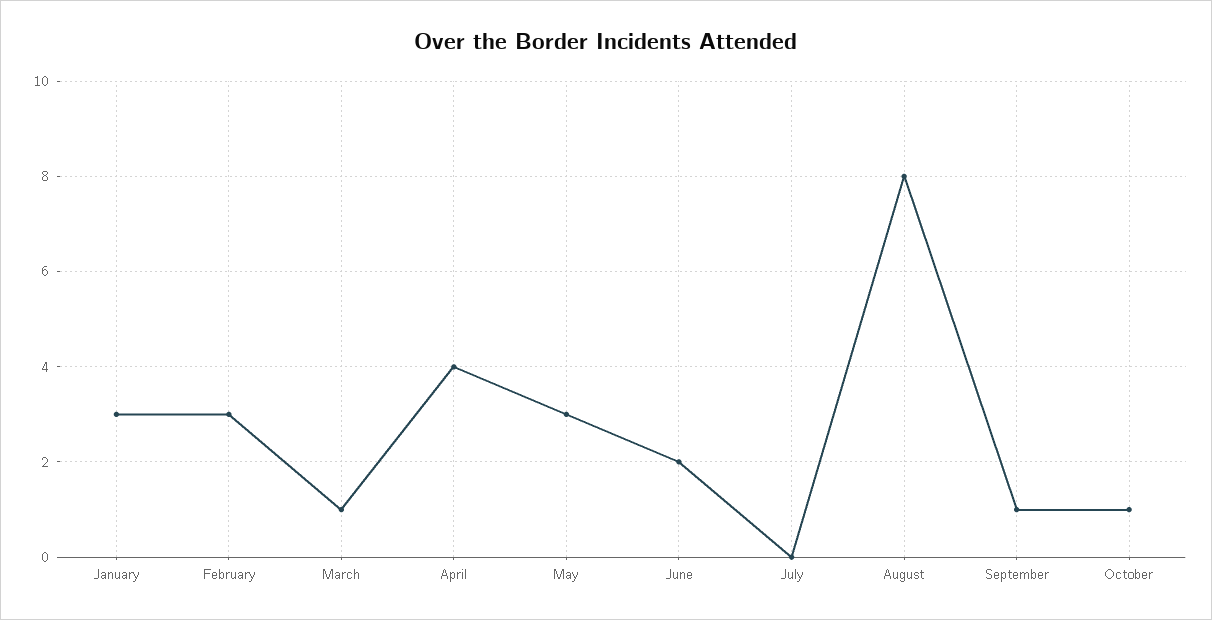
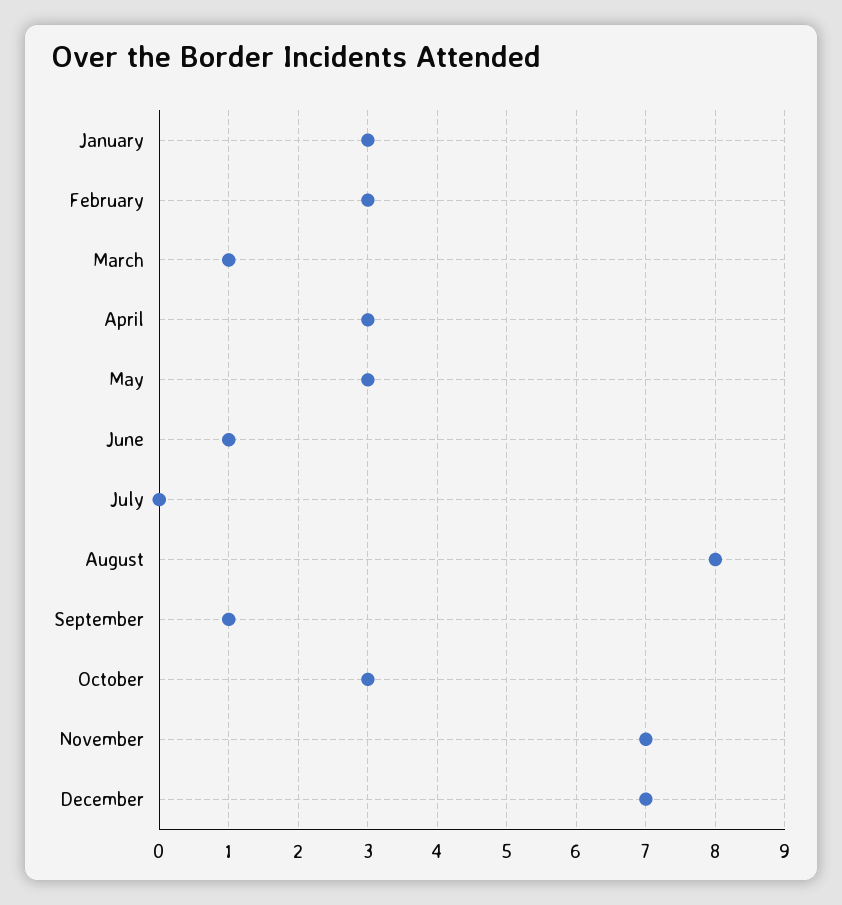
April: 4 -> 3
June: 2 -> 1
October: 1 -> 3
November: none -> 7
December: none -> 7

